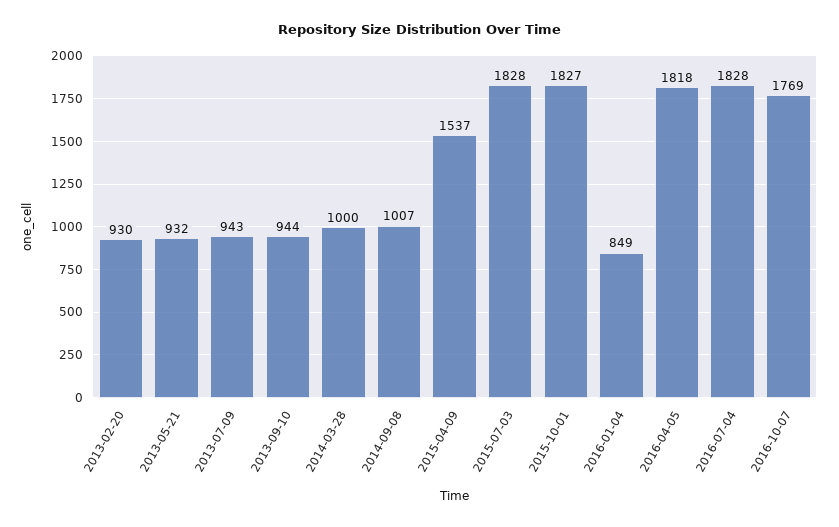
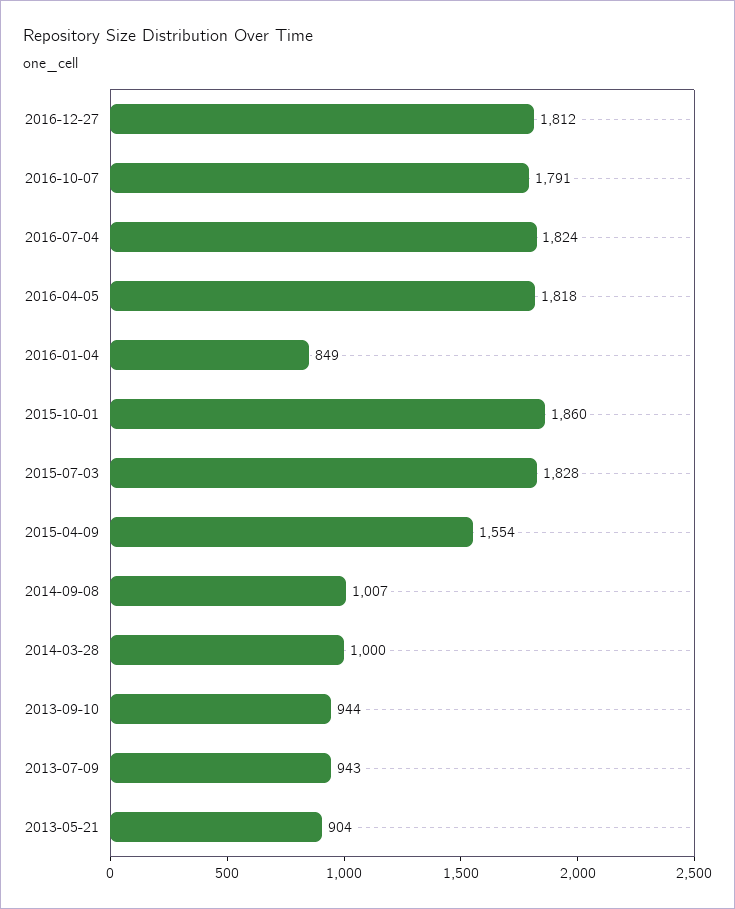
2013-02-20: 930 -> none
2013-05-21: 932 -> 904
2015-04-09: 1537 -> 1554
2015-10-01: 1827 -> 1860
2016-07-04: 1828 -> 1824
2016-10-07: 1769 -> 1791
2016-12-27: none -> 1812

